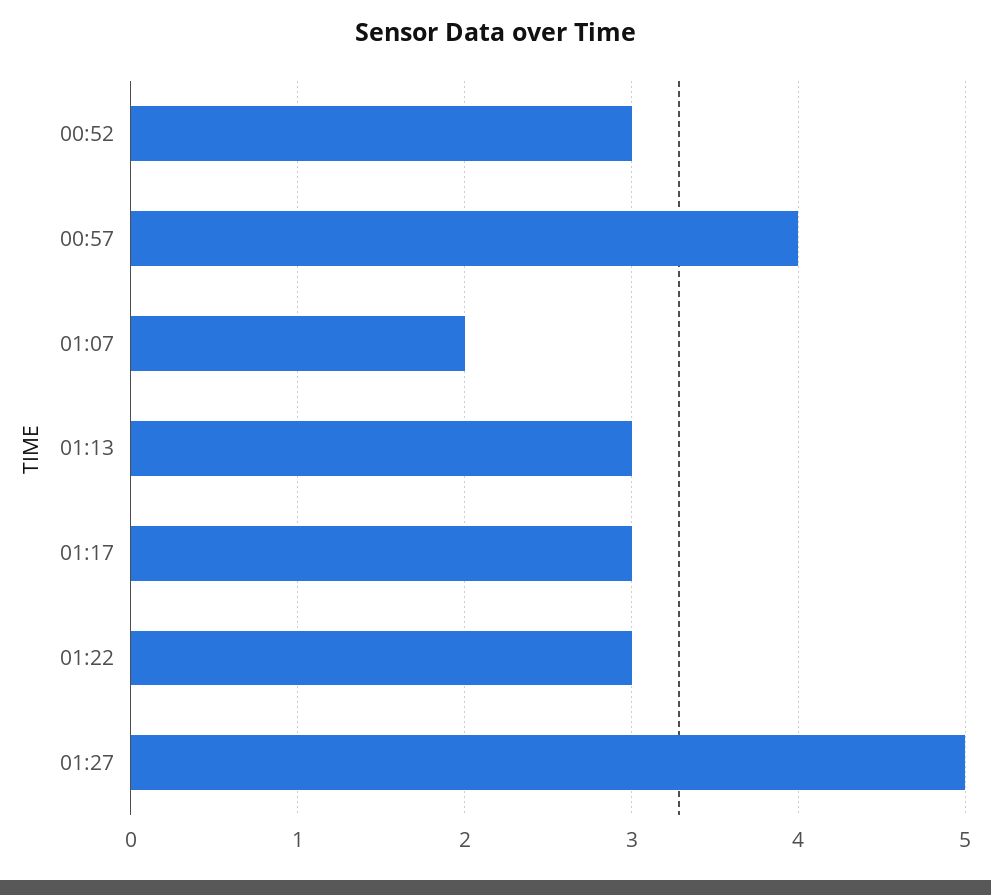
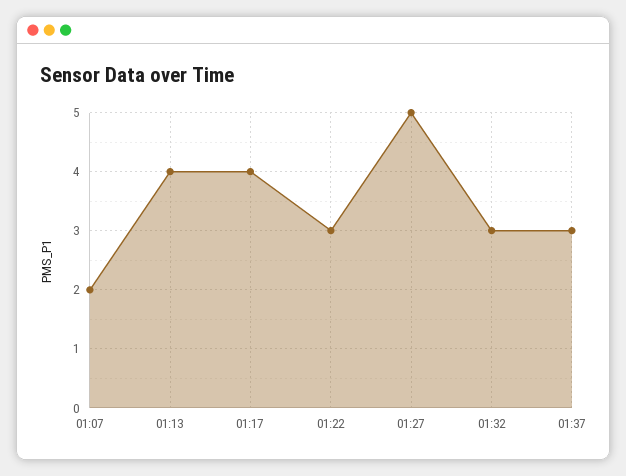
00:52: 3 -> none
00:57: 4 -> none
01:13: 3 -> 4
01:17: 3 -> 4
01:32: none -> 3
01:37: none -> 3

